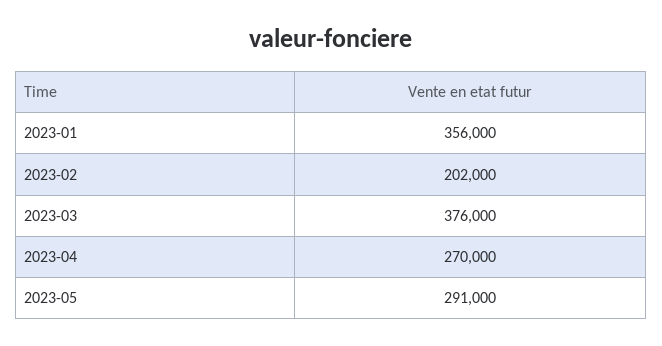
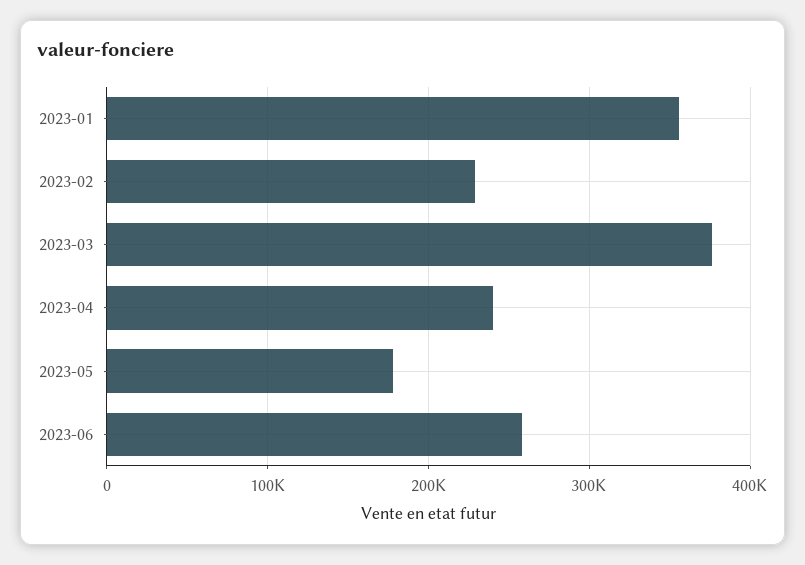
2023-02: 202000 -> 230000
2023-04: 270000 -> 240000
2023-05: 291000 -> 180000
2023-06: none -> 260000

